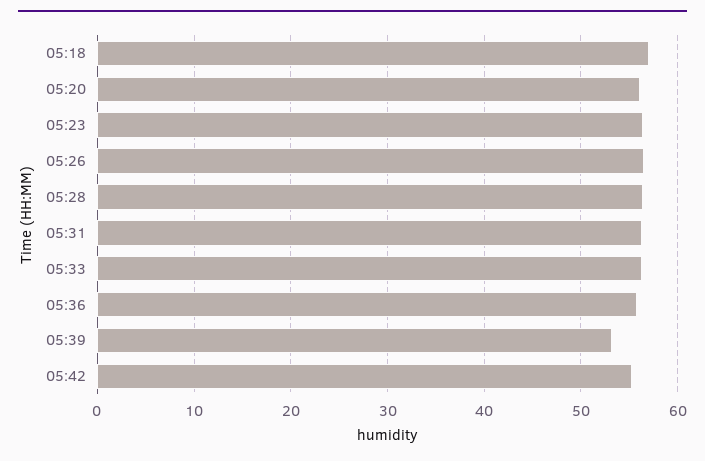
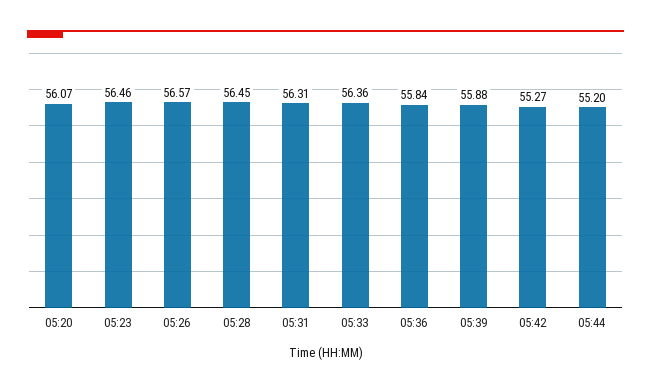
05:18: 57 -> none
05:39: 53 -> 55.88
05:44: none -> 55.2

